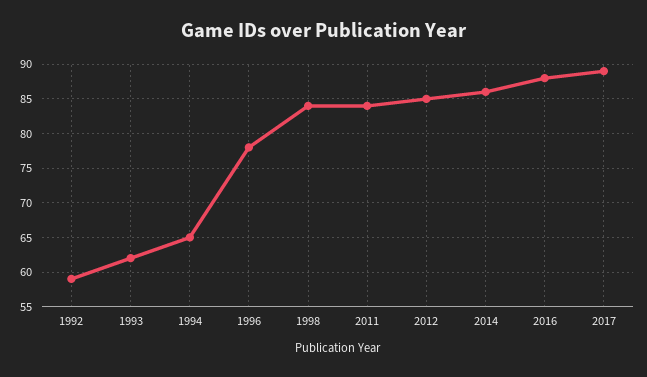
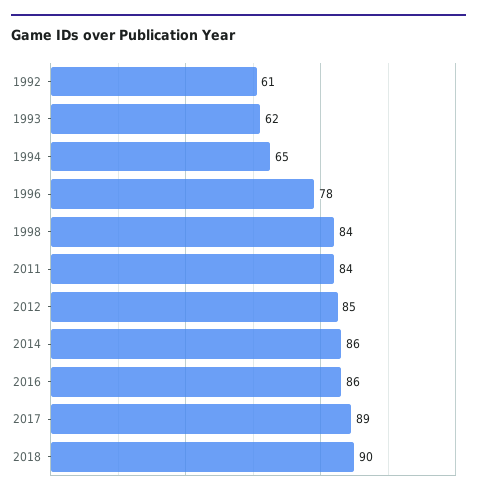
1992: 59 -> 61
2016: 88 -> 86
2018: none -> 90

